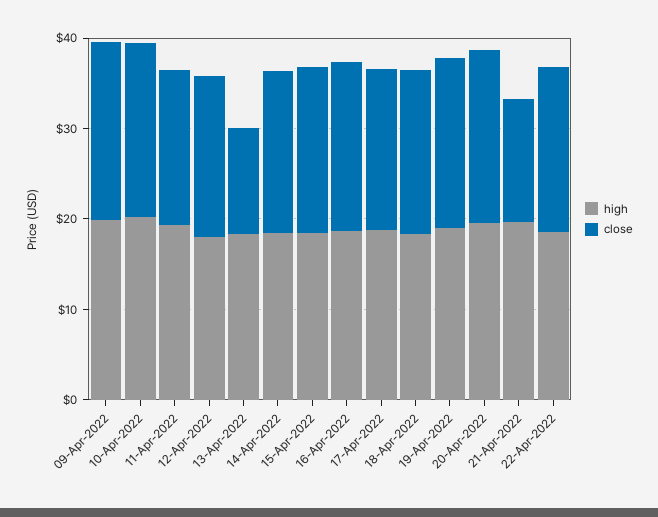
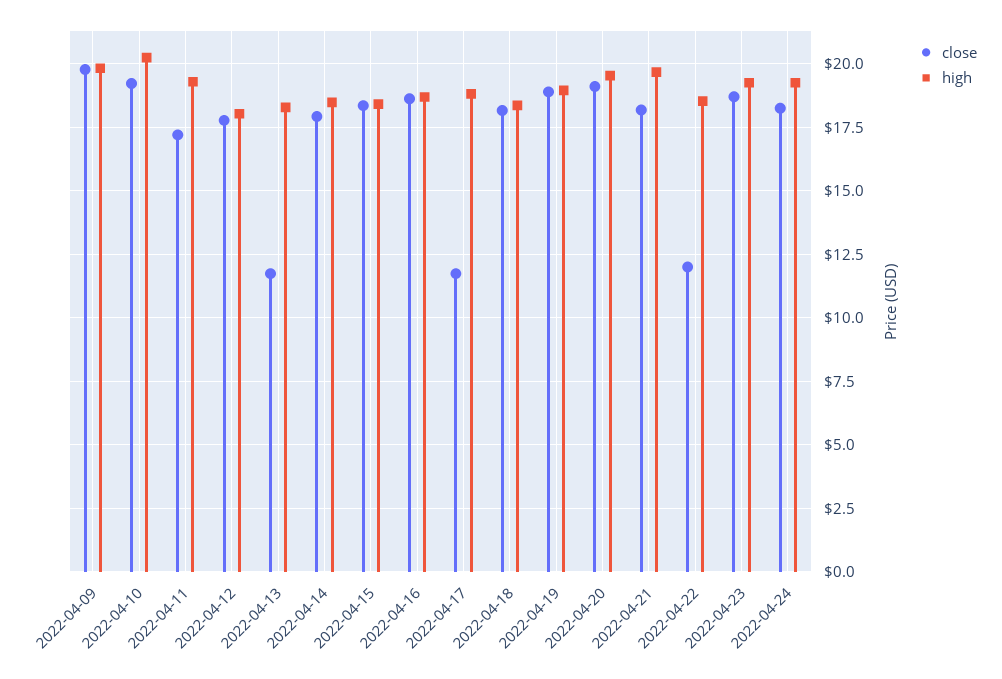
close, 17-Apr-2022: 18 -> 11.75
close, 21-Apr-2022: 14 -> 18.25
close, 22-Apr-2022: 18 -> 12
close, 2022-04-23: none -> 18.75
high, 2022-04-23: none -> 19.25
close, 2022-04-24: none -> 18.25
high, 2022-04-24: none -> 19.25

